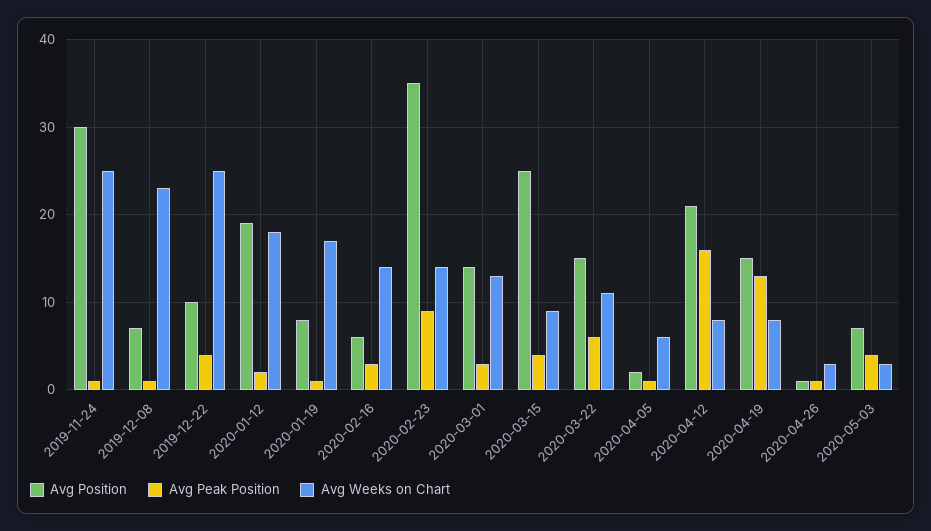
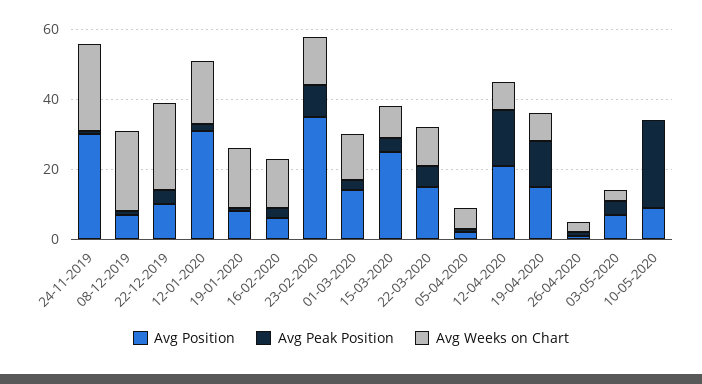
Avg Position, 2020-01-12: 19 -> 30
Avg Position, 10-05-2020: none -> 10
Avg Peak Position, 10-05-2020: none -> 25
Avg Weeks on Chart, 10-05-2020: none -> 0

